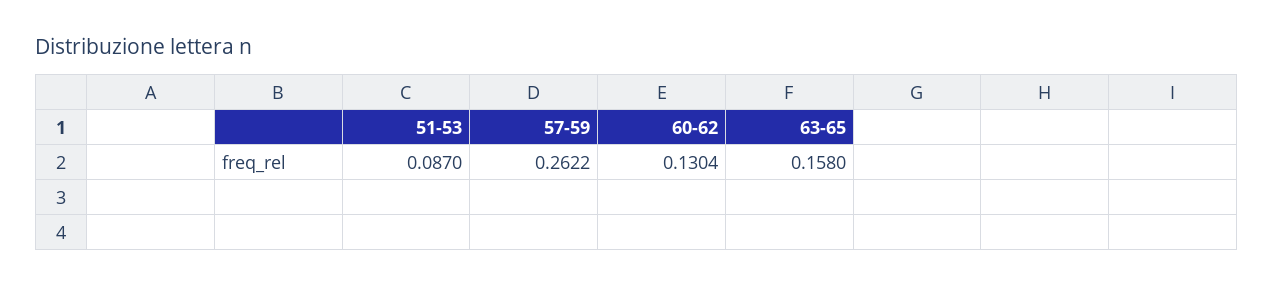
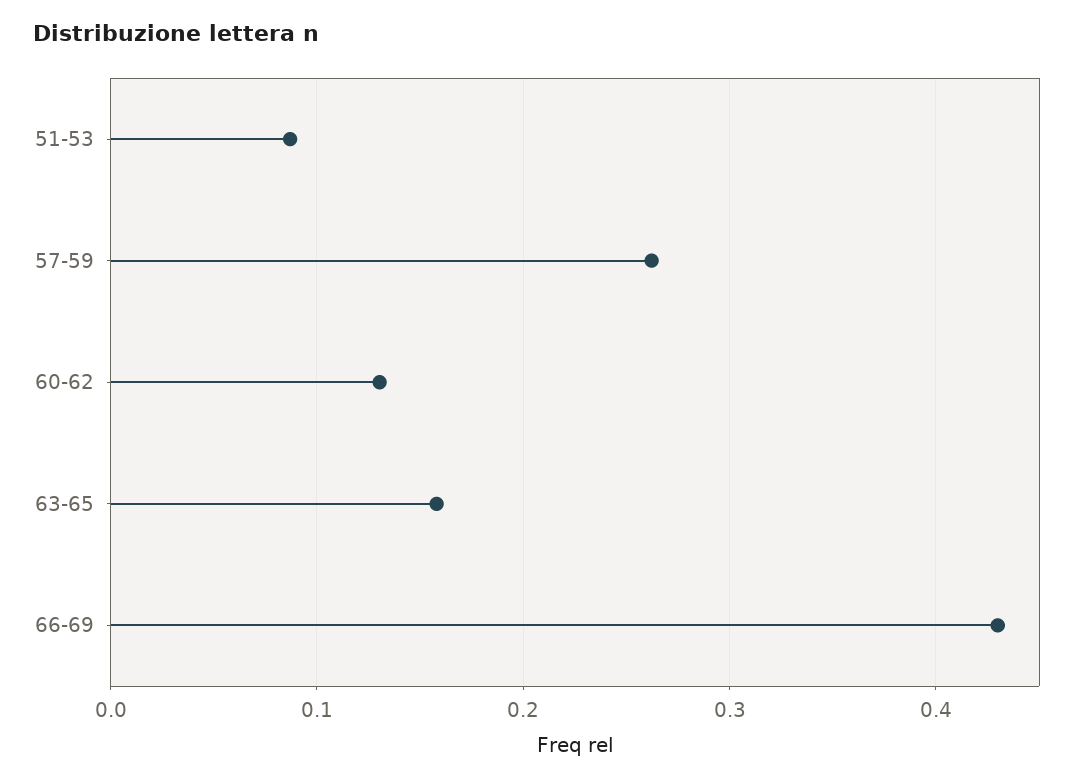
66-69: none -> 0.43

